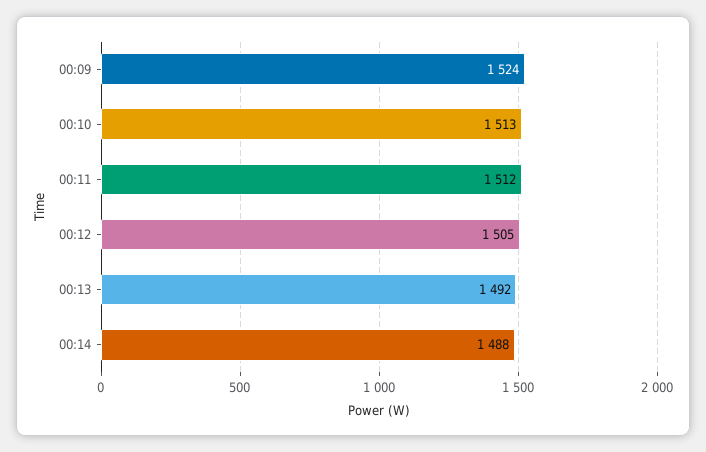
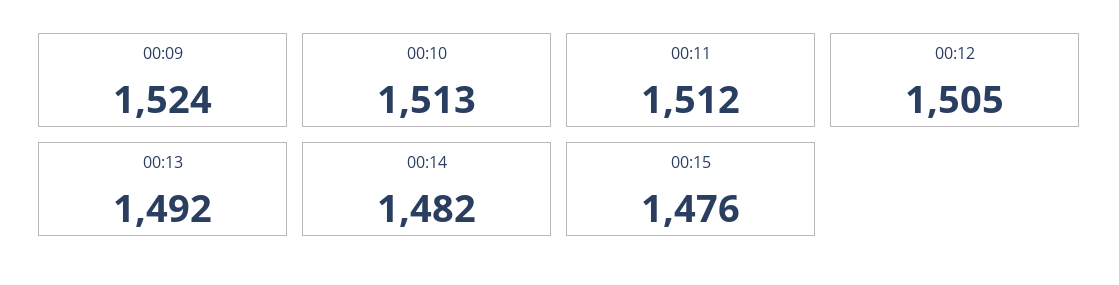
00:14: 1488 -> 1482
00:15: none -> 1476

